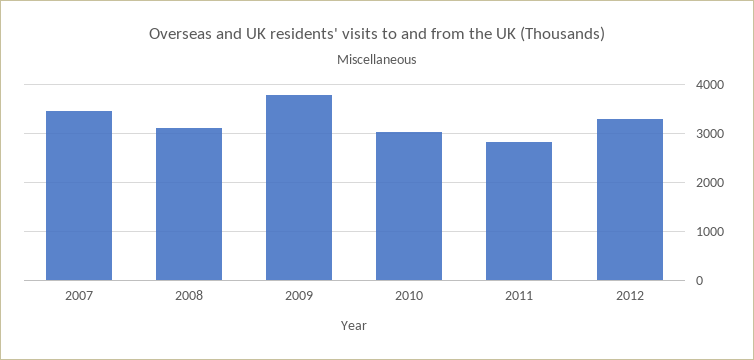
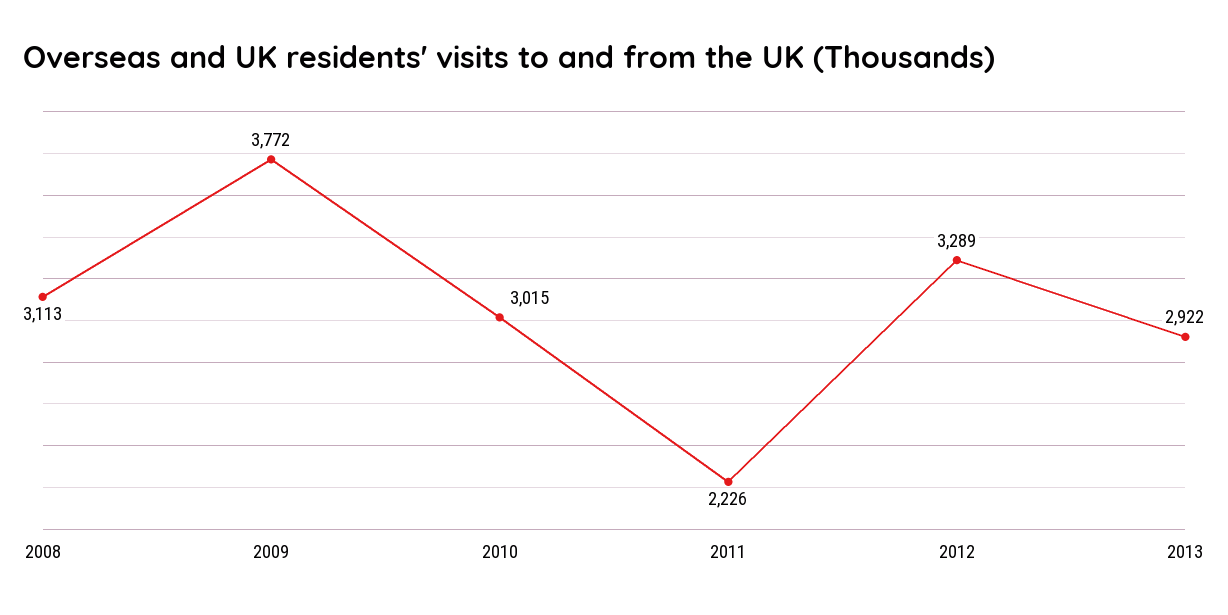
2007: 3400 -> none
2011: 2800 -> 2226
2013: none -> 2922

